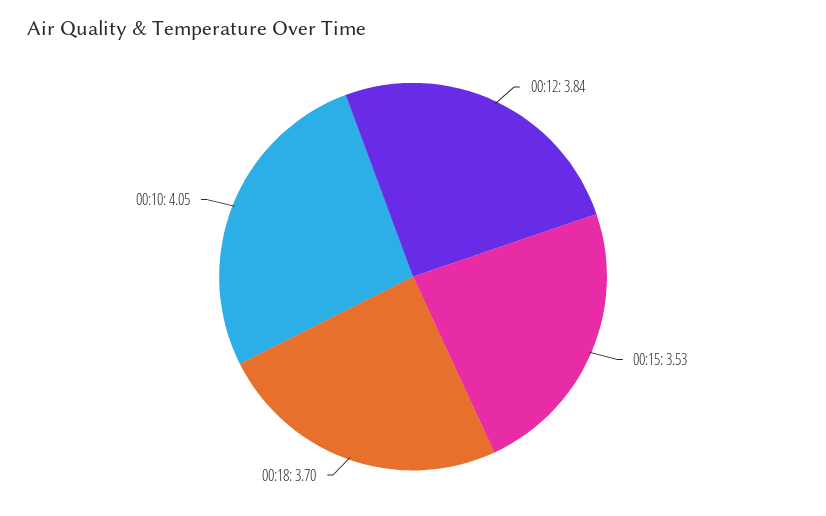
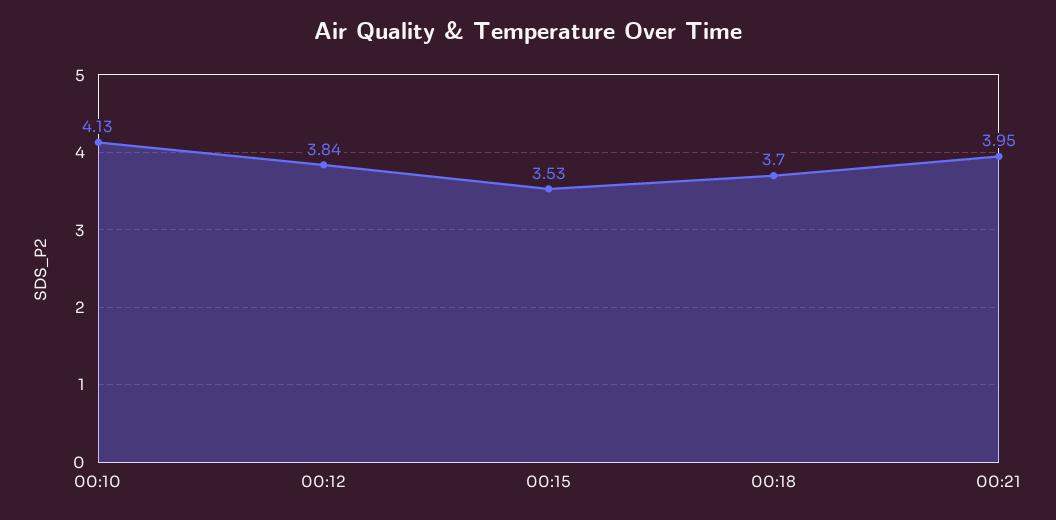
00:10: 4.05 -> 4.13
00:21: none -> 3.95

